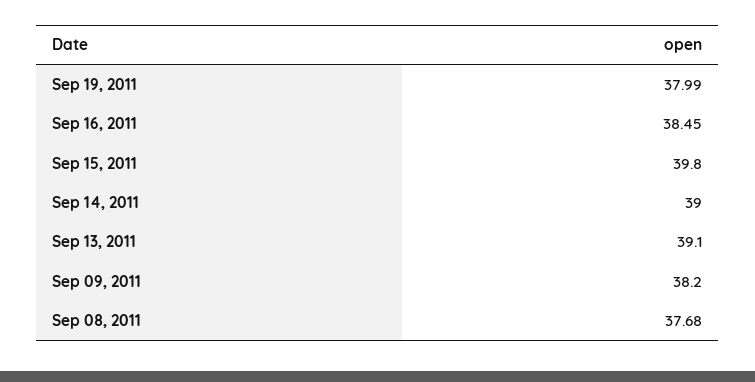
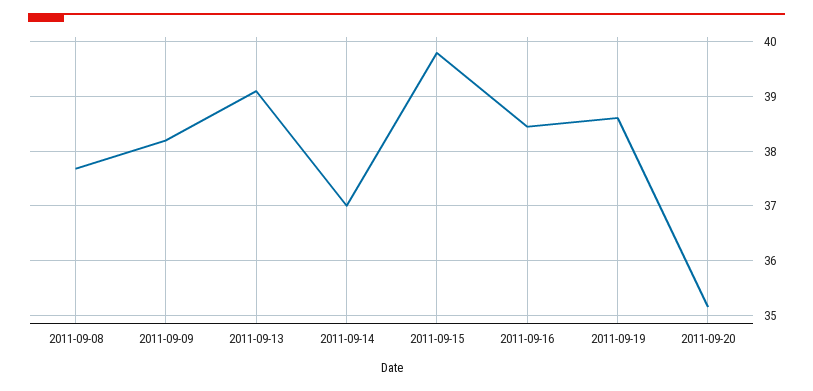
Sep 19, 2011: 37.99 -> 38.6
Sep 14, 2011: 39 -> 37
2011-09-20: none -> 35.2

